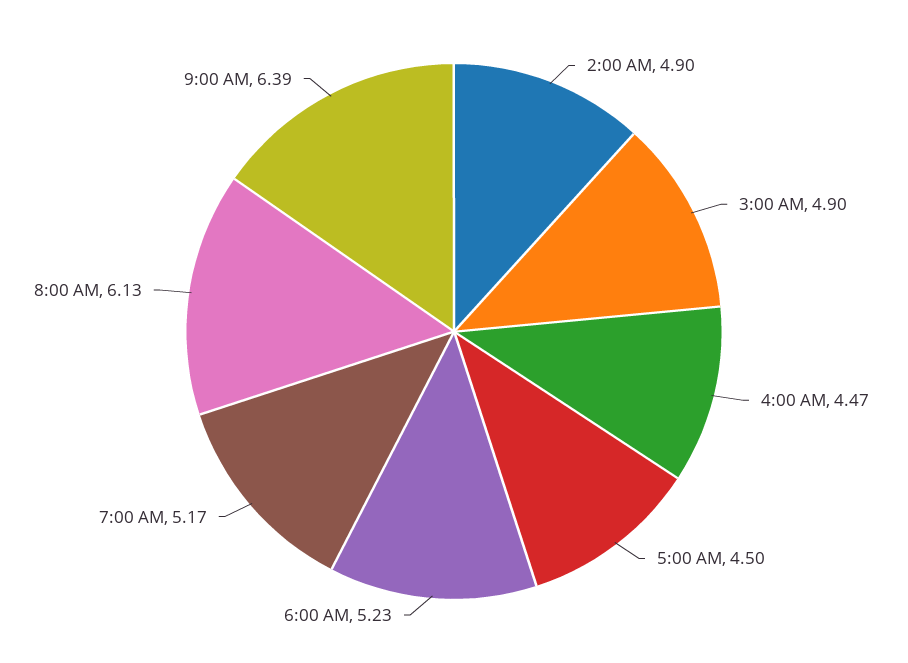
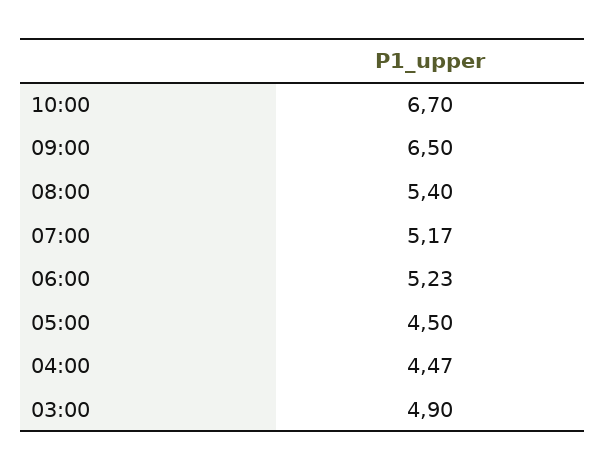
2:00 AM: 4.9 -> none
8:00 AM: 6.13 -> 5.4
9:00 AM: 6.39 -> 6.5
10:00: none -> 6.7

